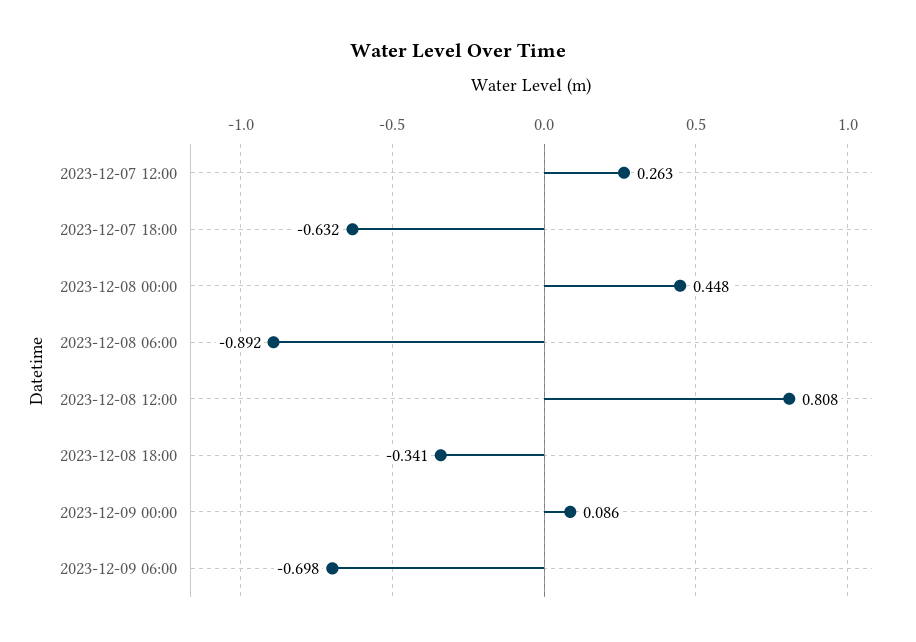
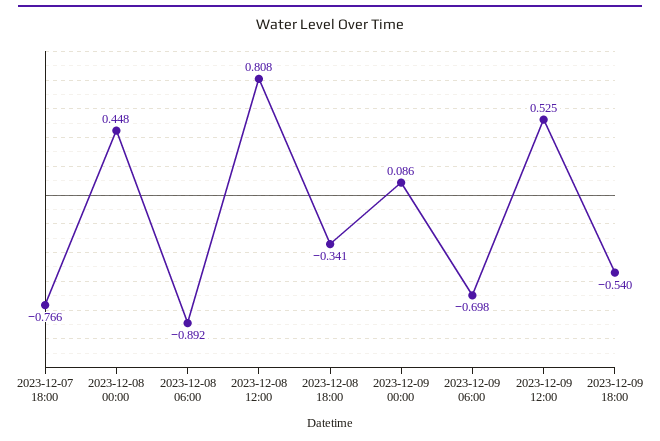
2023-12-07 12:00: 0.263 -> none
2023-12-07 18:00: -0.632 -> -0.766
2023-12-09 12:00: none -> 0.525
2023-12-09 18:00: none -> -0.54

